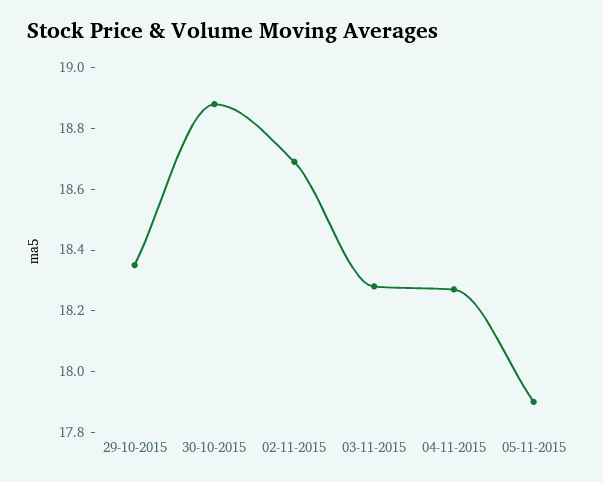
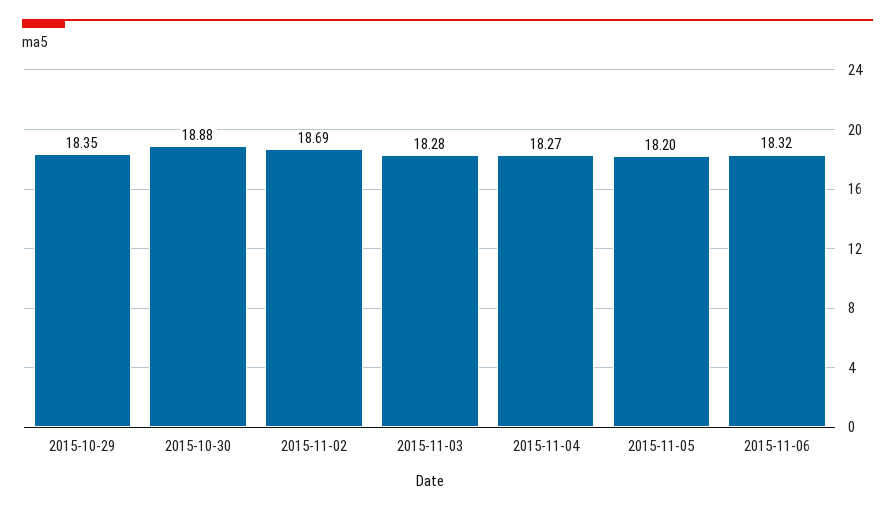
05-11-2015: 17.9 -> 18.2
2015-11-06: none -> 18.32

